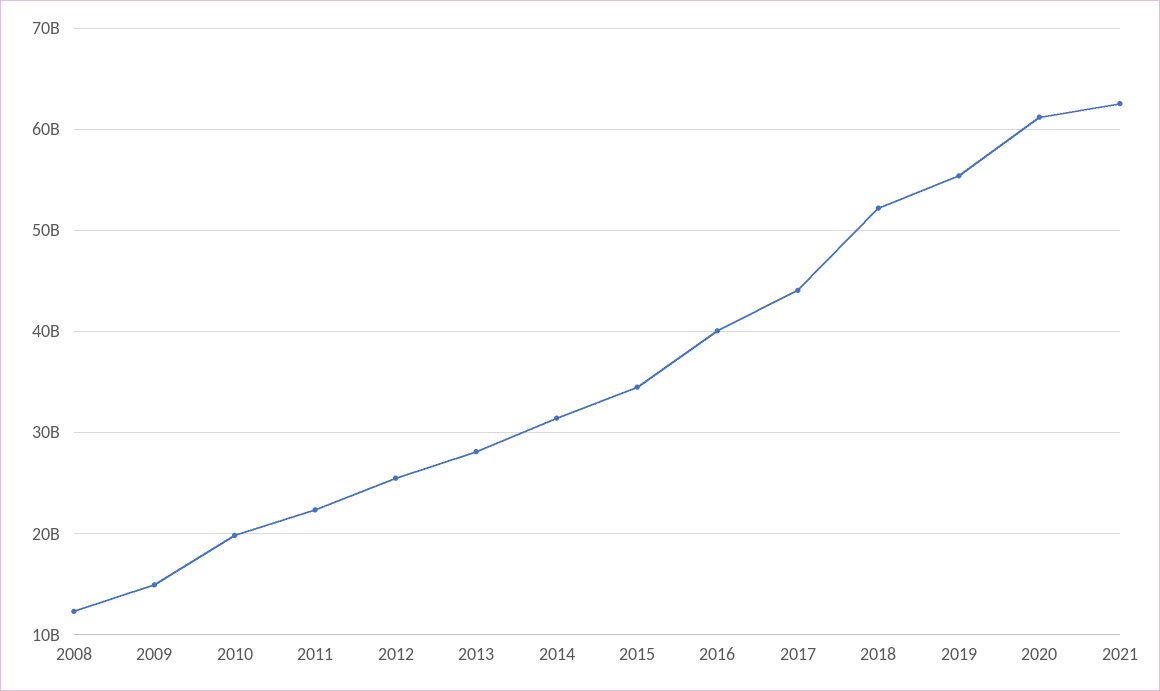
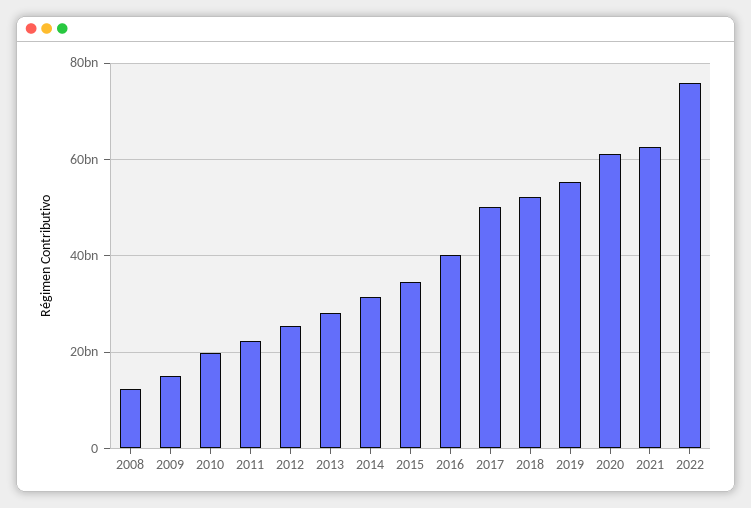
2017: 44000000000 -> 50000000000
2022: none -> 76000000000

